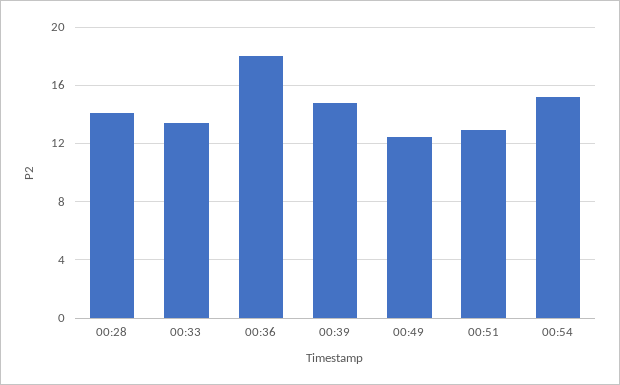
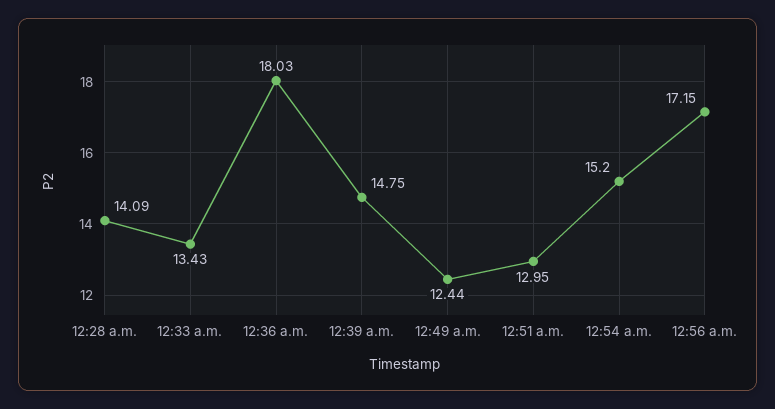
12:56 a.m.: none -> 17.15

